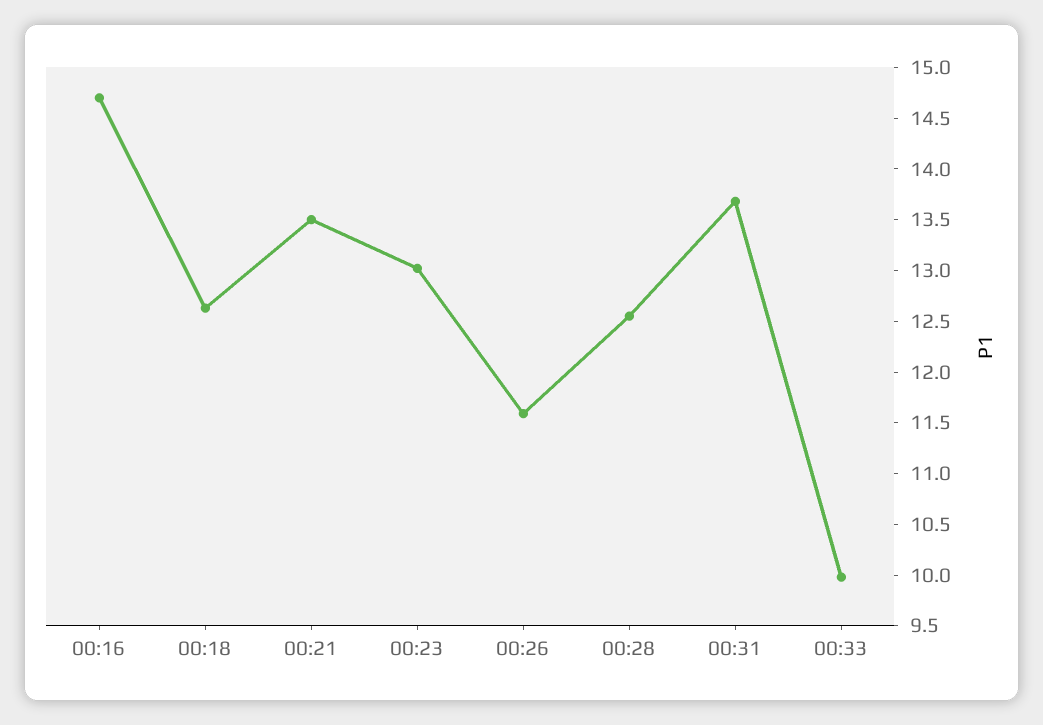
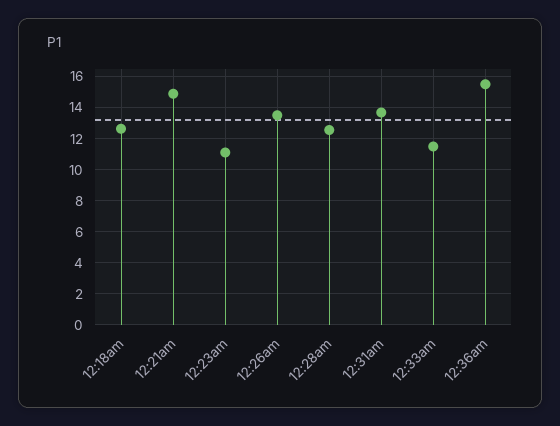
00:16: 14.7 -> none
00:21: 13.5 -> 15
00:23: 13 -> 11
00:26: 11.6 -> 13.5
00:33: 10 -> 11.5
12:36am: none -> 15.5

